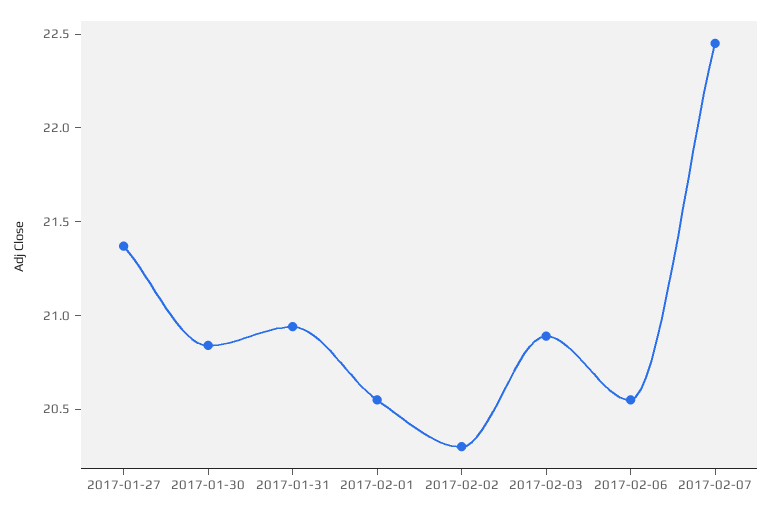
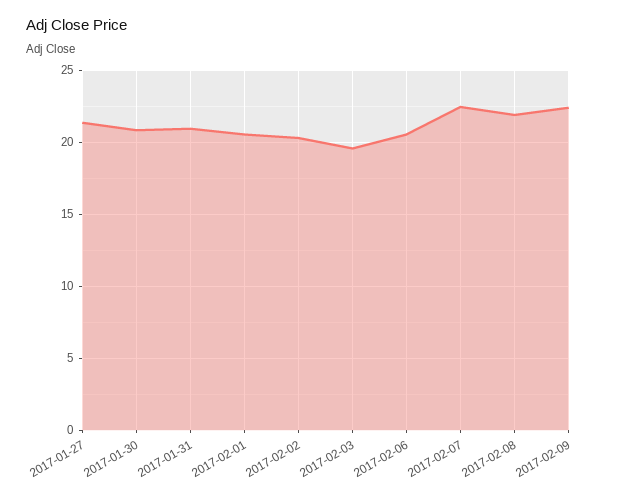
2017-02-03: 20.9 -> 19.5
2017-02-08: none -> 22
2017-02-09: none -> 22.5

